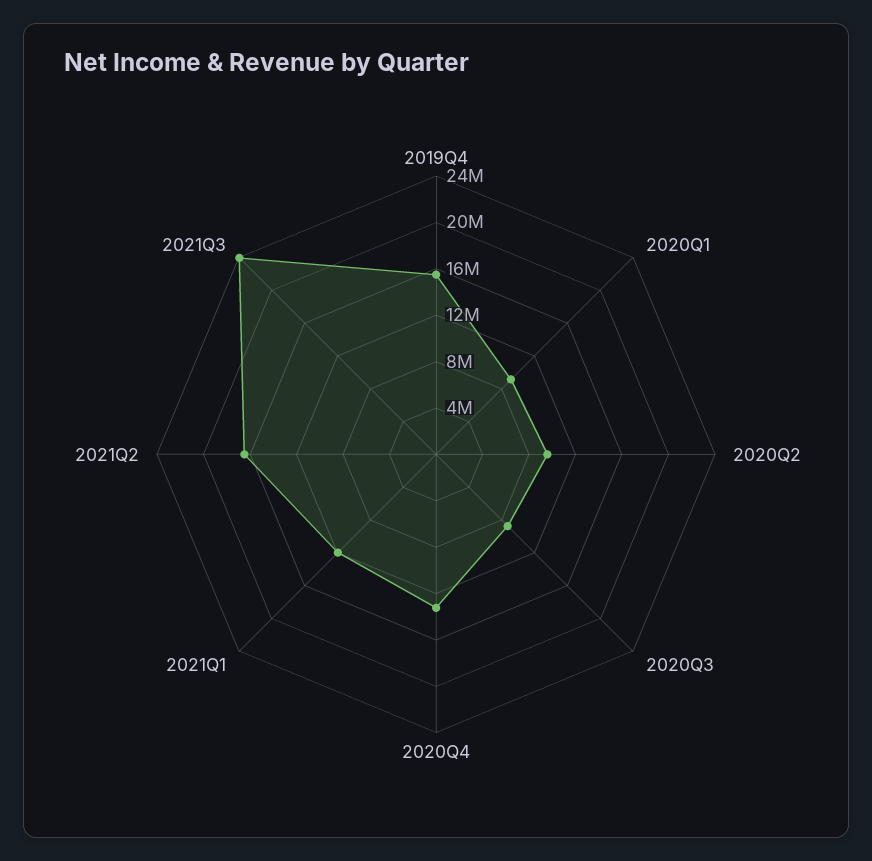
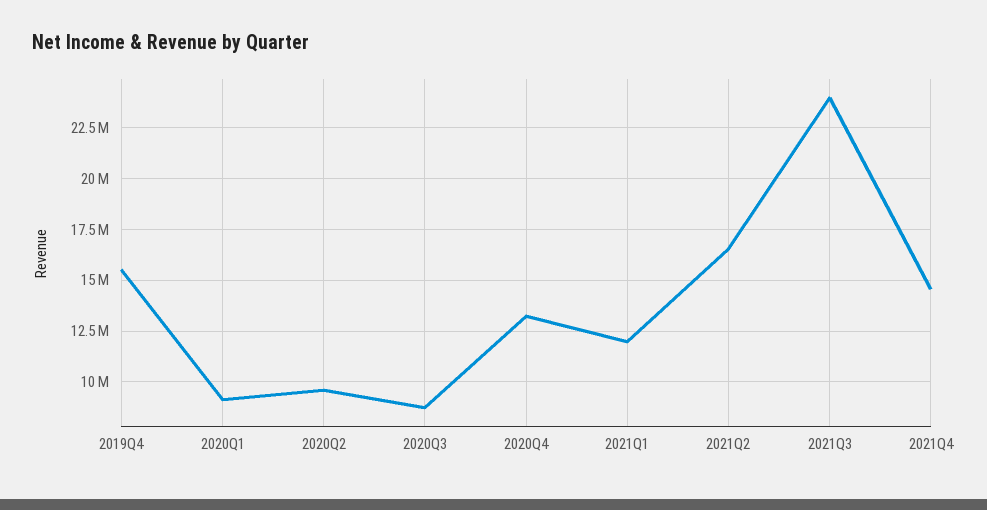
2021Q4: none -> 14500000

